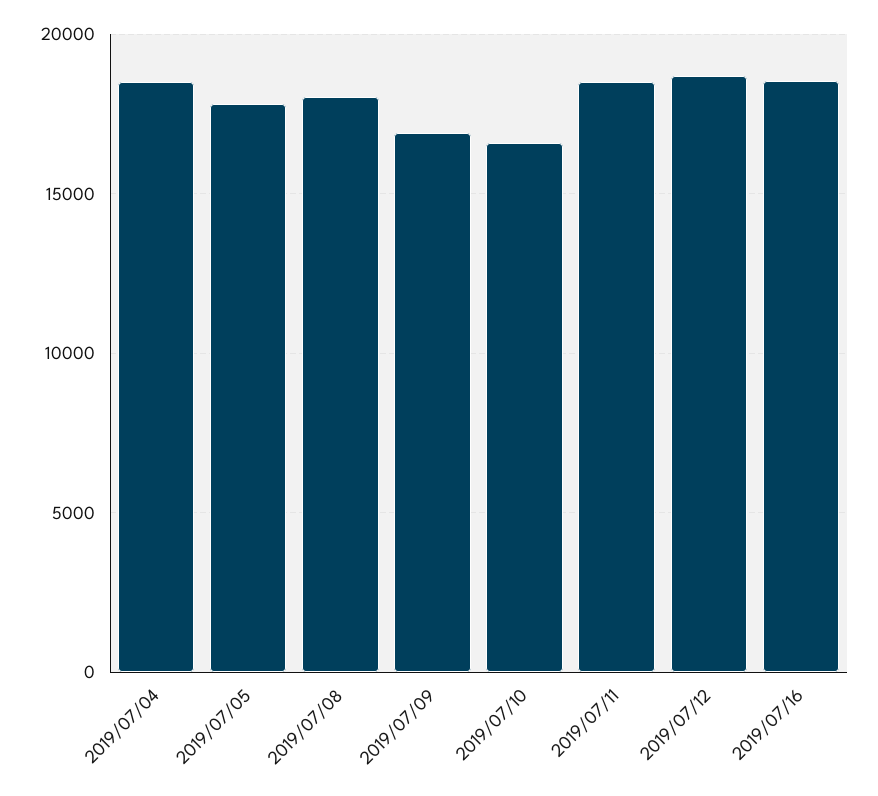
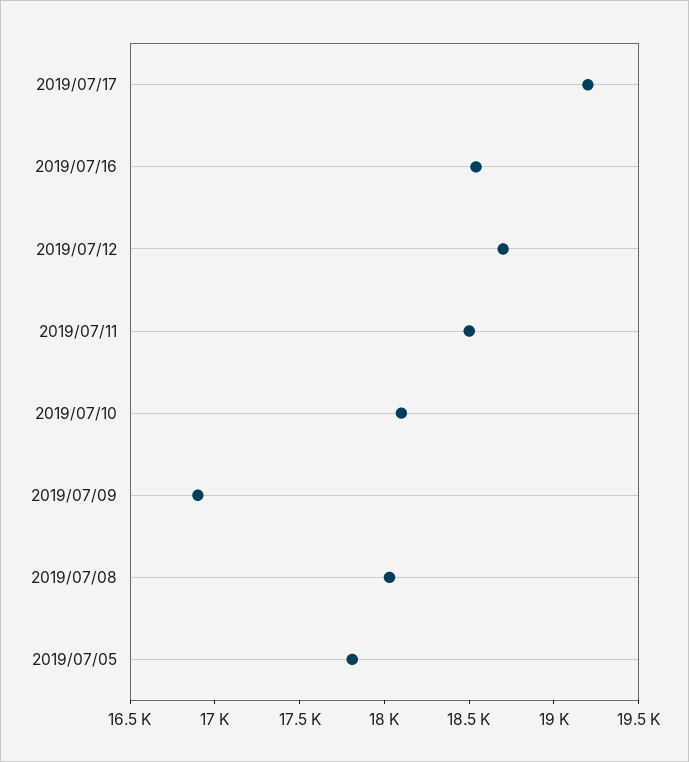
2019/07/04: 18500 -> none
2019/07/10: 16500 -> 18100
2019/07/17: none -> 19200

